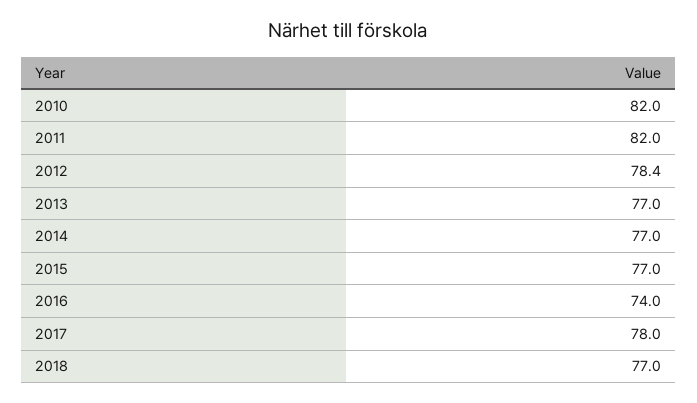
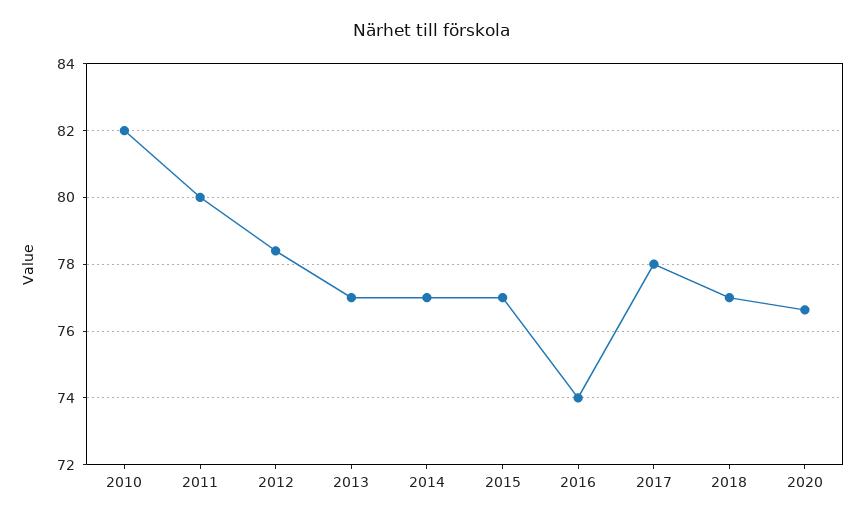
2011: 82 -> 80
2020: none -> 76.6

